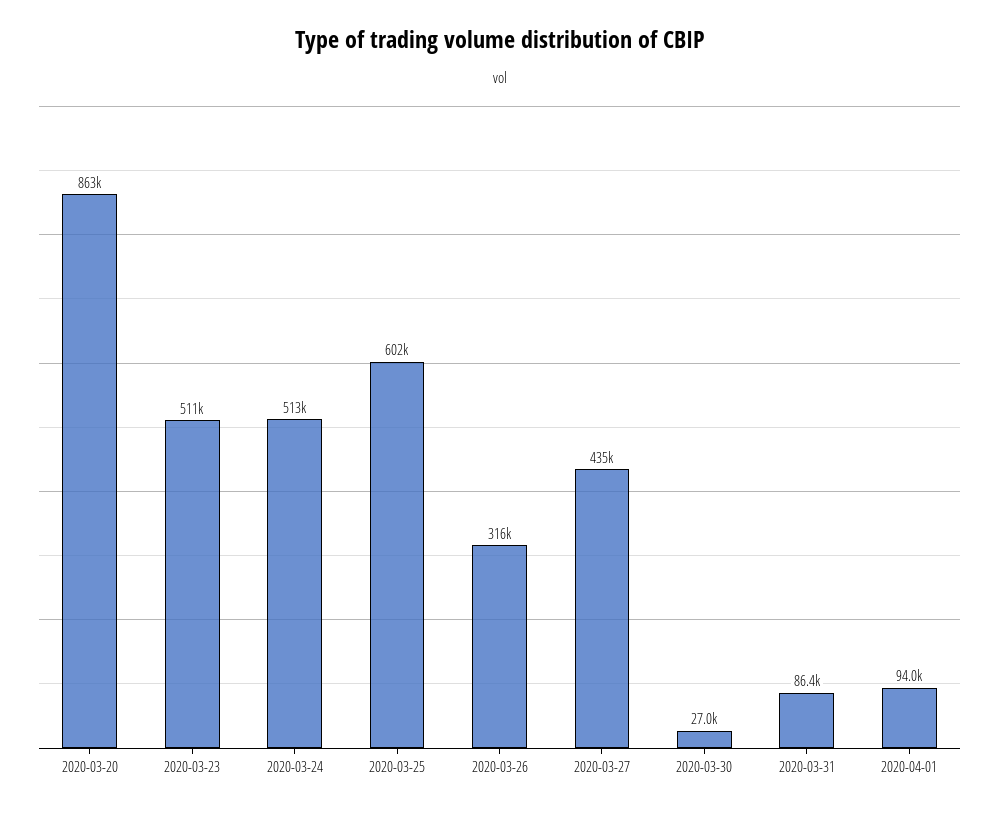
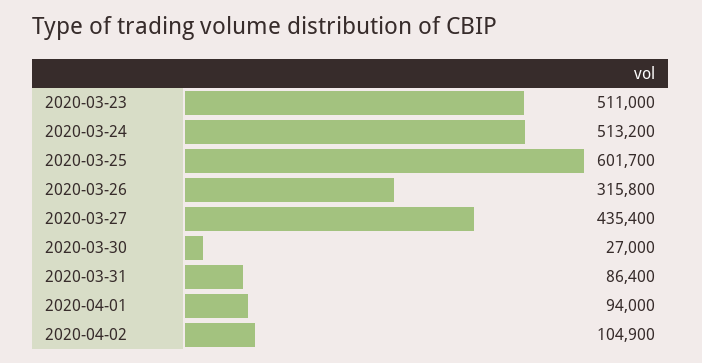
2020-03-20: 863000 -> none
2020-04-02: none -> 104900

